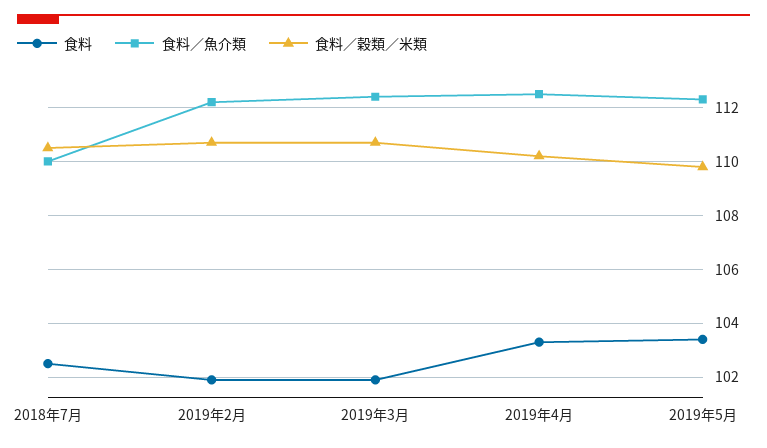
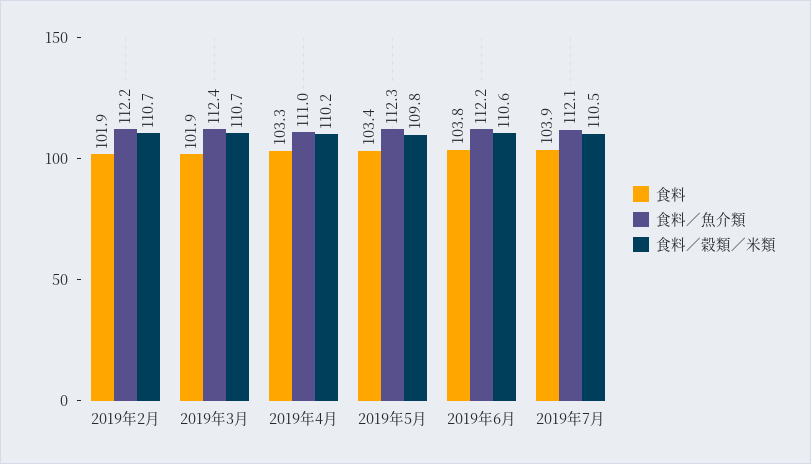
食料, 2018年7月: 102.5 -> none
食料／魚介類, 2018年7月: 110 -> none
食料／穀類／米類, 2018年7月: 110.5 -> none
食料／魚介類, 2019年4月: 112.5 -> 111
食料, 2019年6月: none -> 103.8
食料／魚介類, 2019年6月: none -> 112.2
食料／穀類／米類, 2019年6月: none -> 110.6
食料, 2019年7月: none -> 103.9
食料／魚介類, 2019年7月: none -> 112.1
食料／穀類／米類, 2019年7月: none -> 110.5

